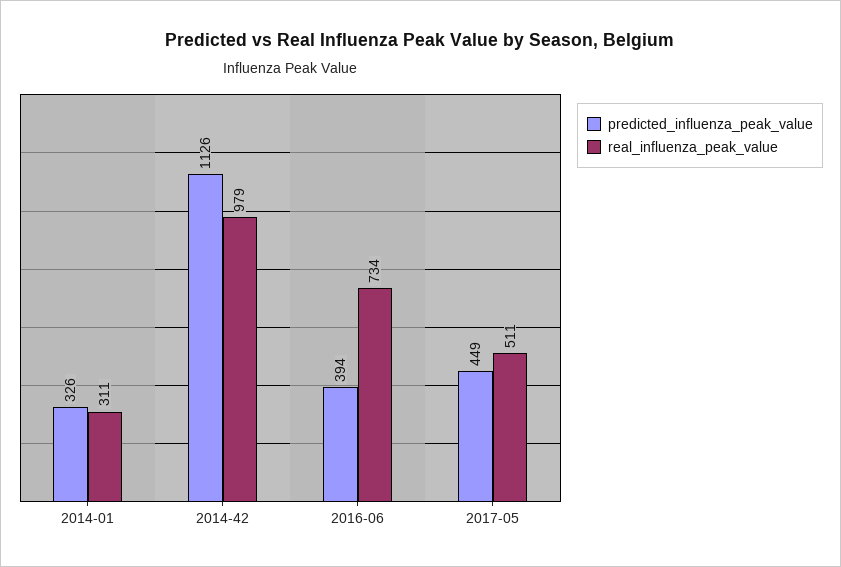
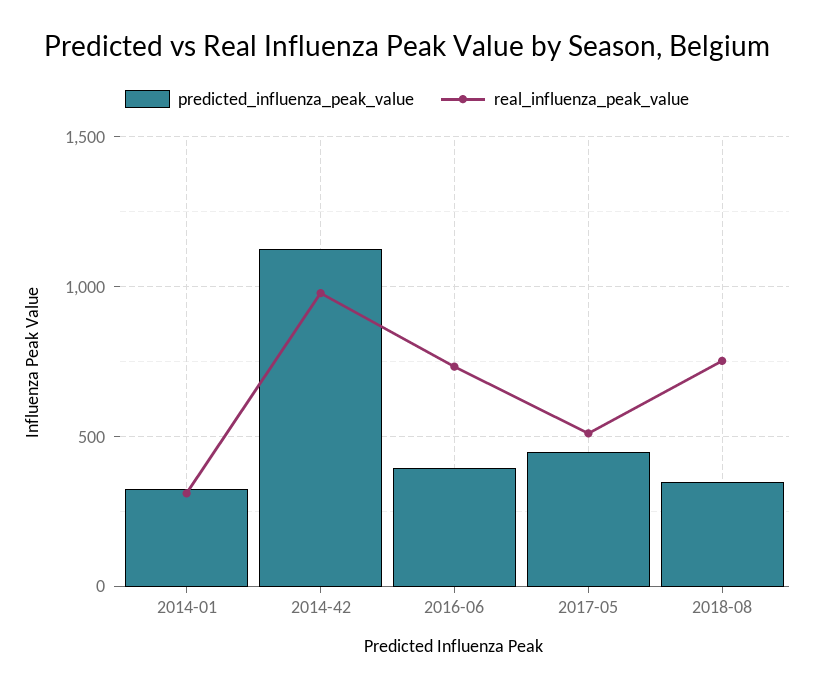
predicted_influenza_peak_value, 2018-08: none -> 350
real_influenza_peak_value, 2018-08: none -> 750

